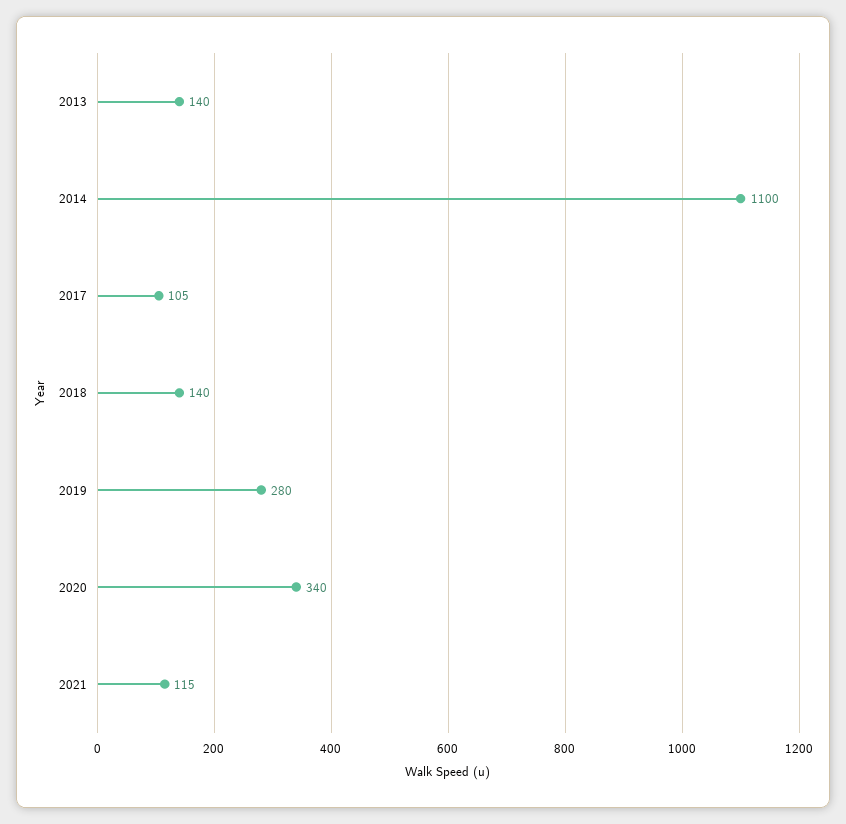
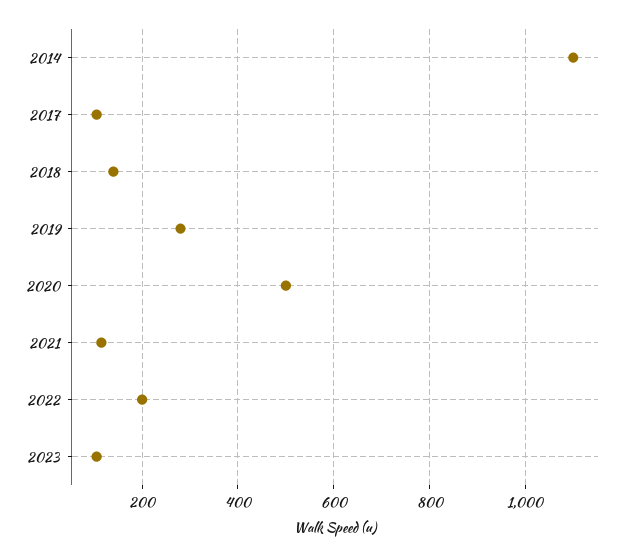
2013: 140 -> none
2020: 340 -> 500
2022: none -> 200
2023: none -> 100

